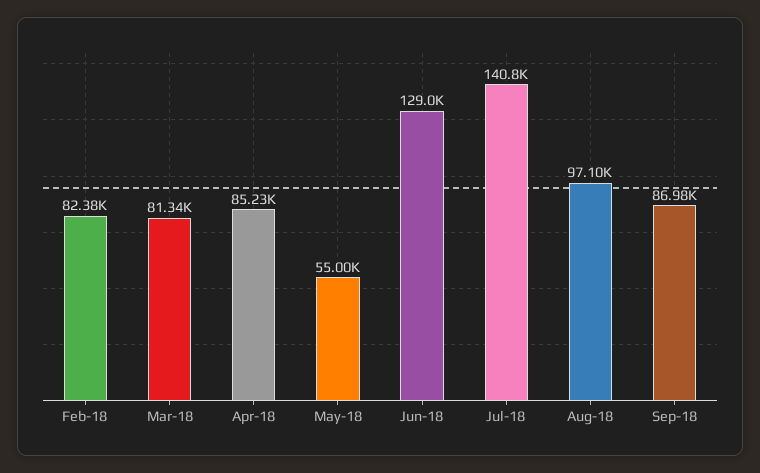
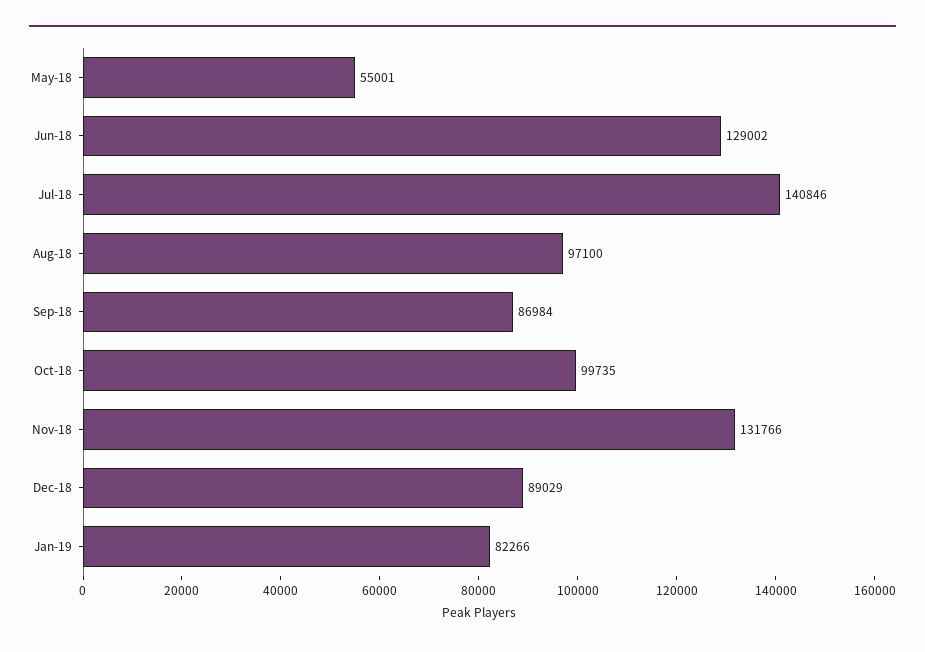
Feb-18: 82380 -> none
Mar-18: 81340 -> none
Apr-18: 85230 -> none
Oct-18: none -> 99735
Nov-18: none -> 131766
Dec-18: none -> 89029
Jan-19: none -> 82266

